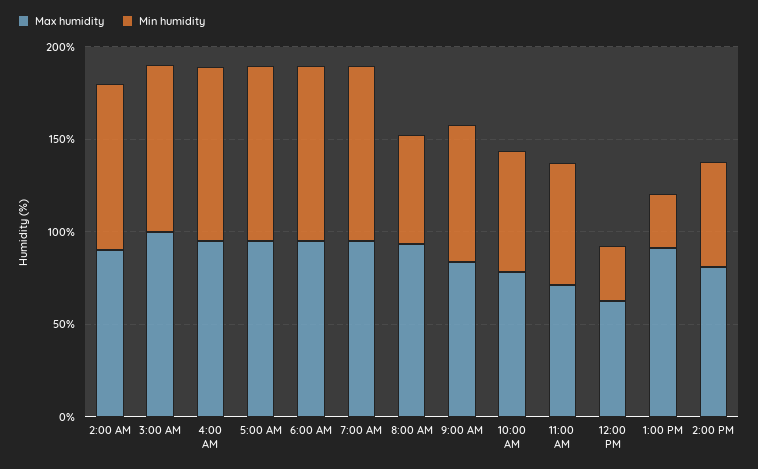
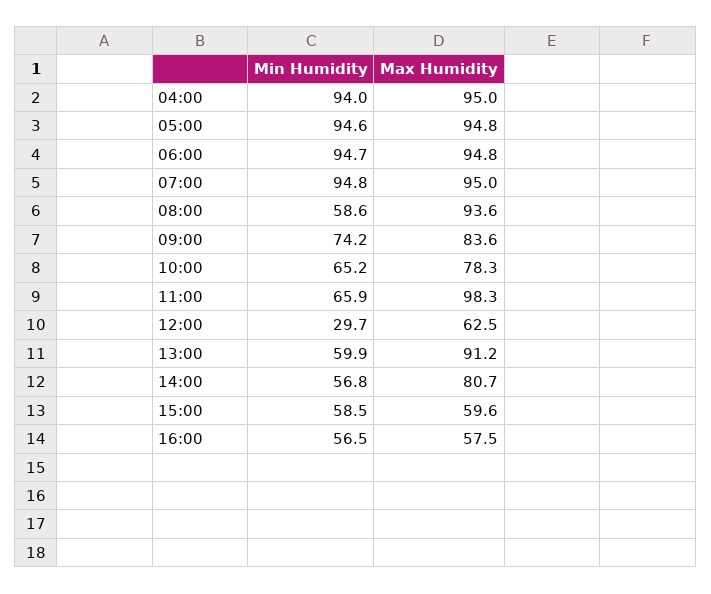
Max humidity, 2:00 AM: 90 -> none
Min humidity, 2:00 AM: 90 -> none
Max humidity, 3:00 AM: 100 -> none
Min humidity, 3:00 AM: 90 -> none
Max humidity, 11:00 AM: 70 -> 98.3
Min humidity, 1:00 PM: 30 -> 59.9
Min humidity, 15:00: none -> 58.5
Max humidity, 15:00: none -> 59.6
Min humidity, 16:00: none -> 56.5
Max humidity, 16:00: none -> 57.5

